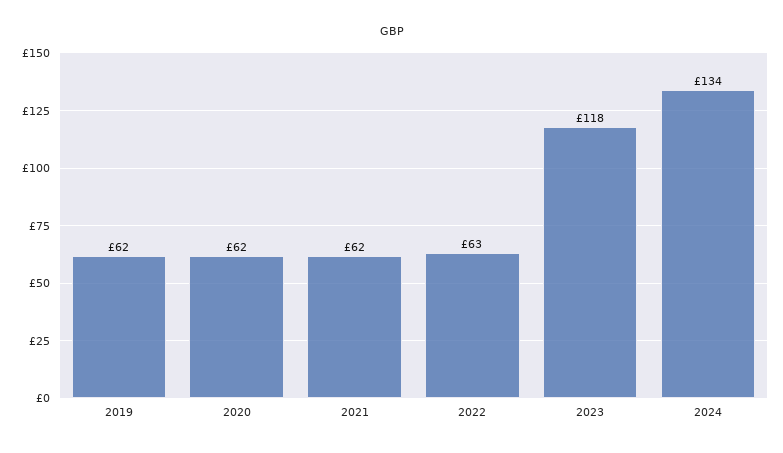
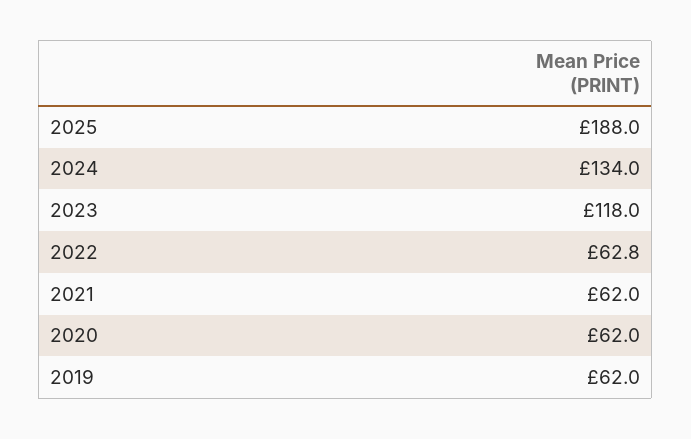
2025: none -> 188

